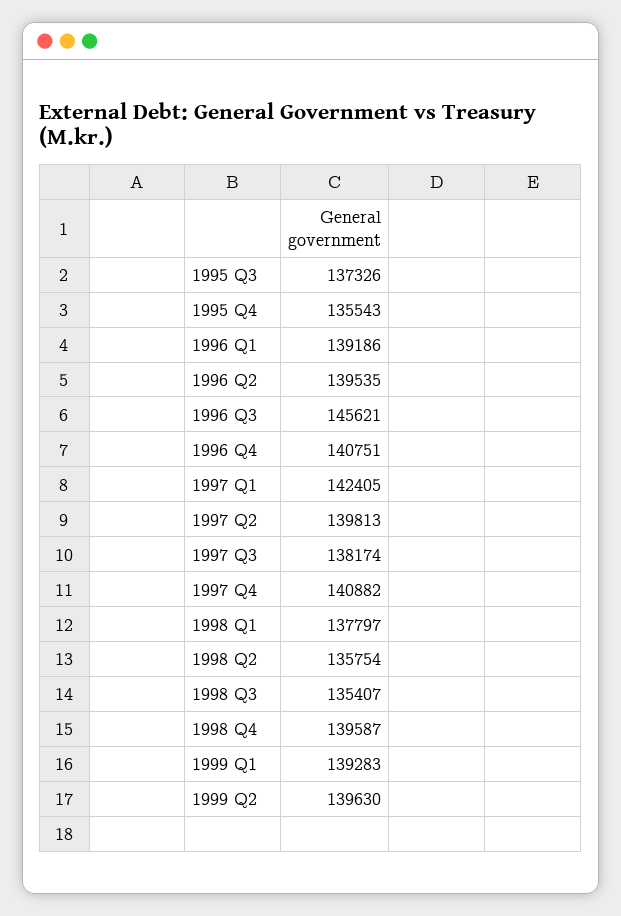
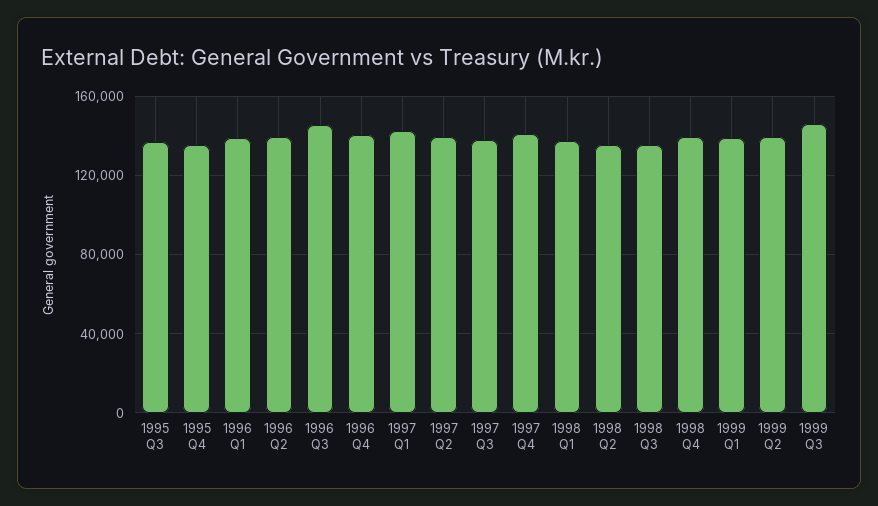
1999 Q3: none -> 145000

